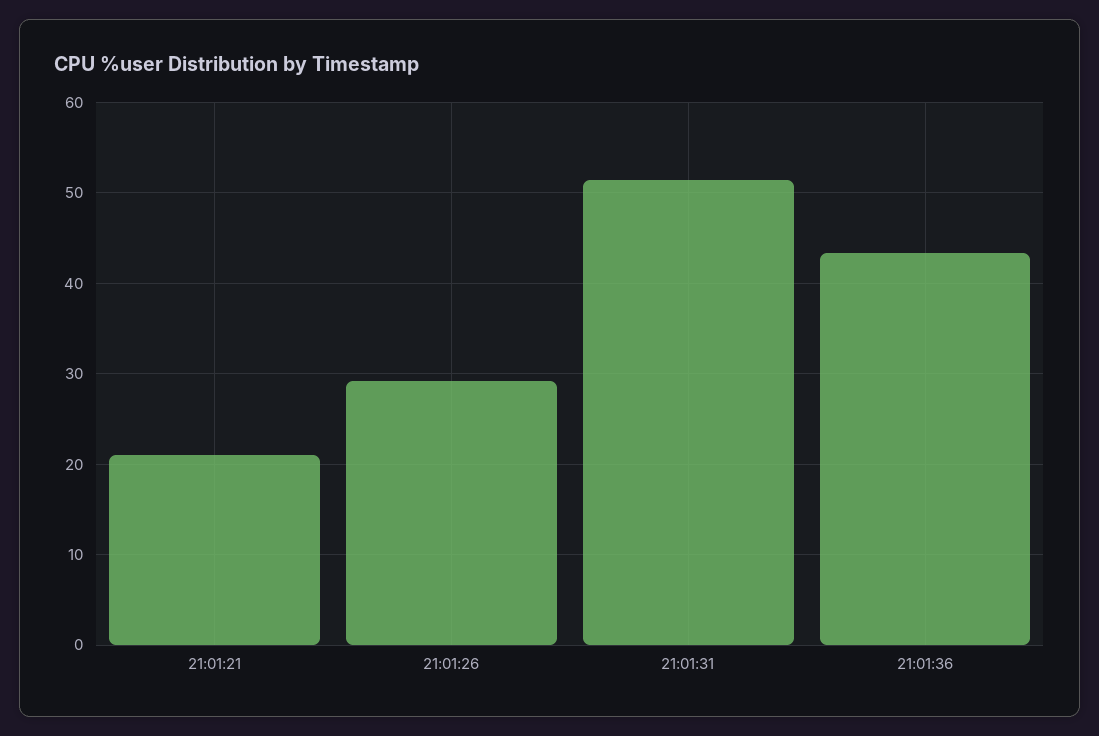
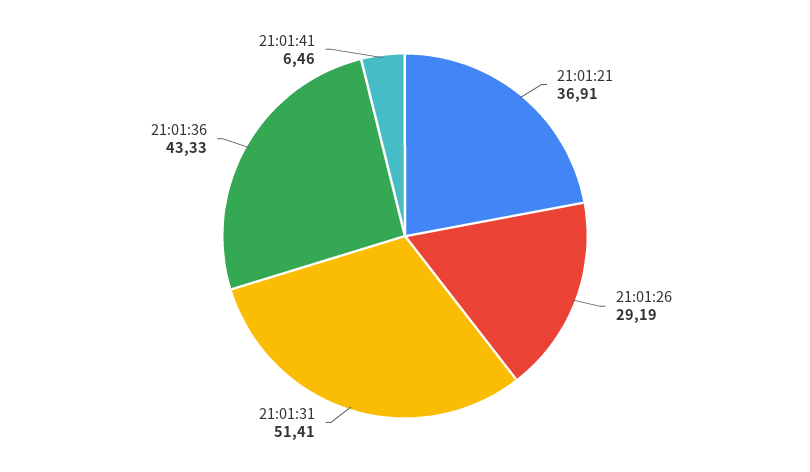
21:01:21: 21 -> 36.91
21:01:41: none -> 6.46

